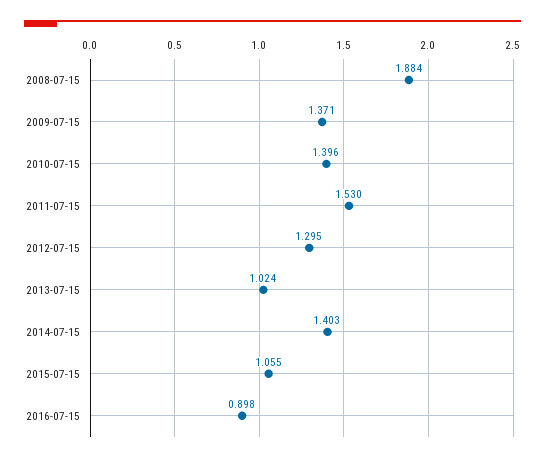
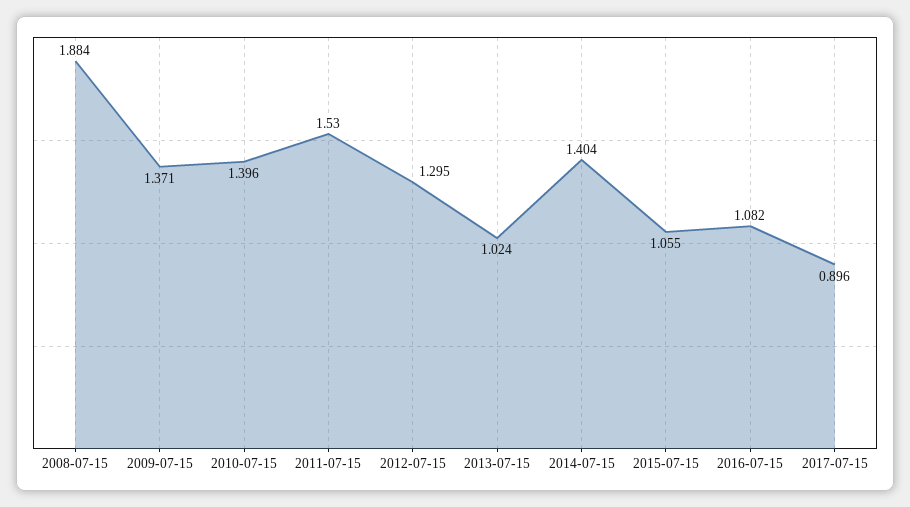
2014-07-15: 1.403 -> 1.404
2016-07-15: 0.898 -> 1.082
2017-07-15: none -> 0.896

